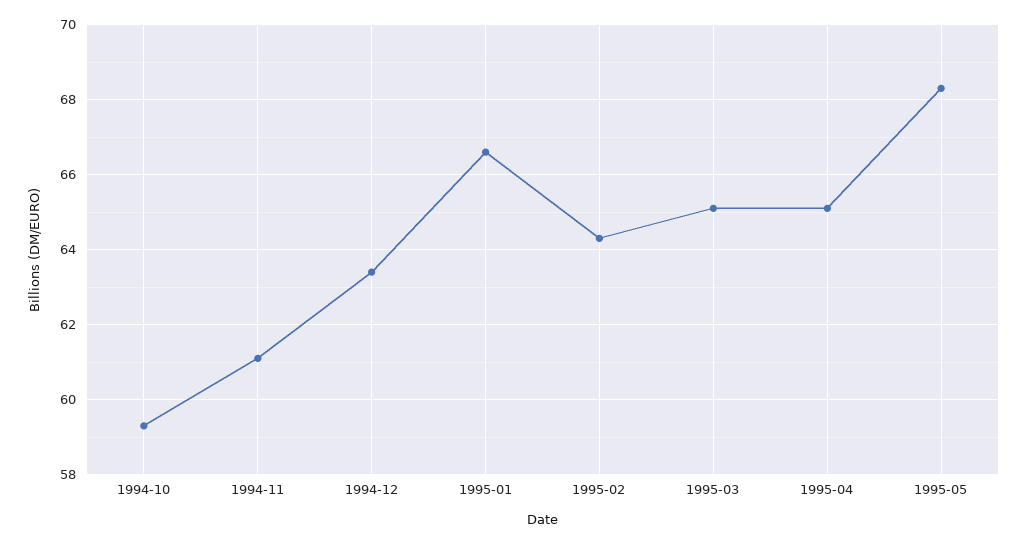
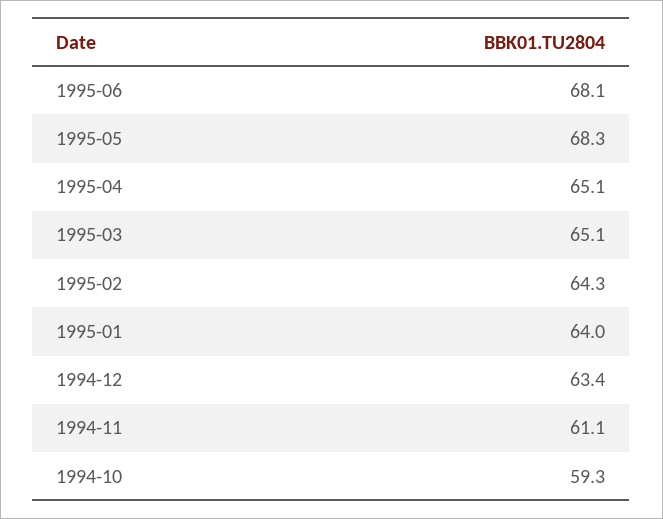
1995-01: 66.5 -> 64
1995-06: none -> 68.1

